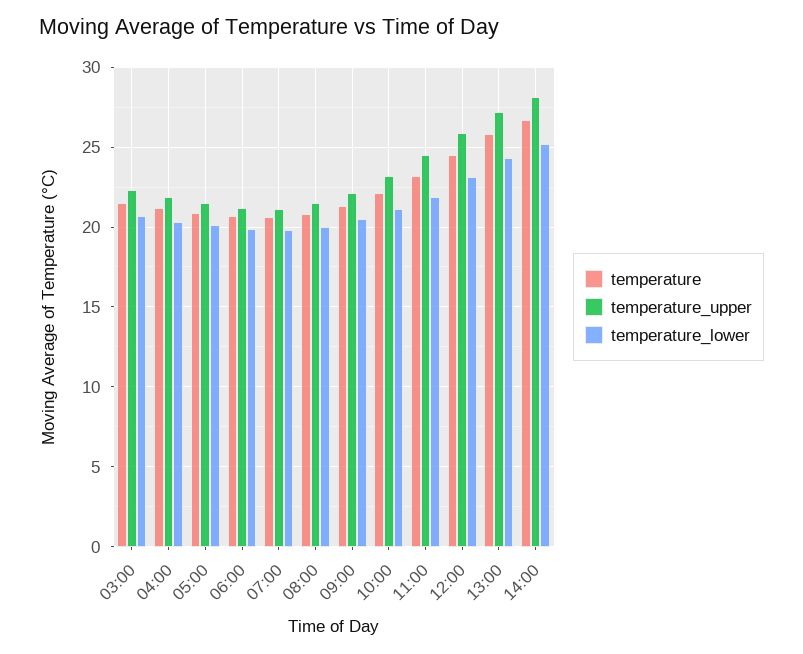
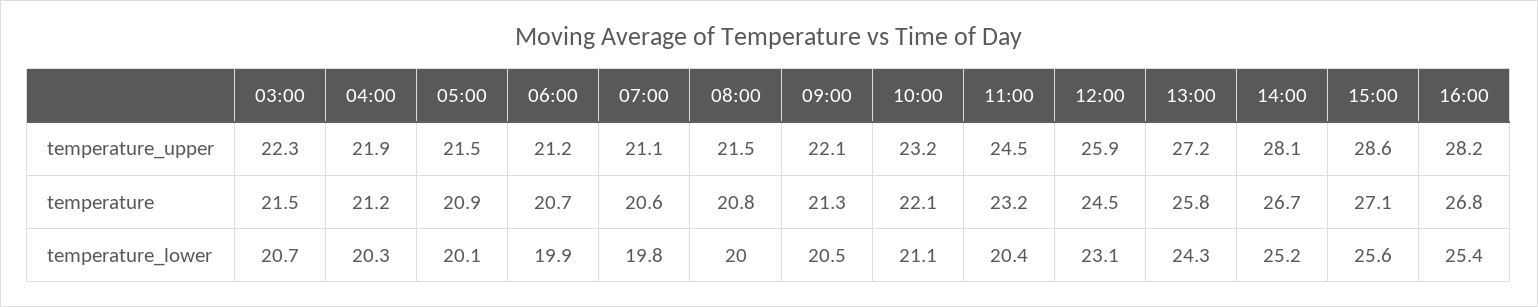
temperature_lower, 11:00: 22 -> 20.4
temperature_upper, 15:00: none -> 28.6
temperature_upper, 16:00: none -> 28.2
temperature, 15:00: none -> 27.1
temperature, 16:00: none -> 26.8
temperature_lower, 15:00: none -> 25.6
temperature_lower, 16:00: none -> 25.4

